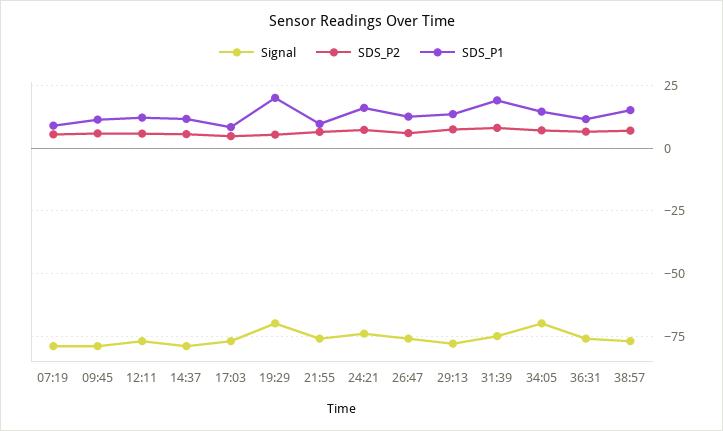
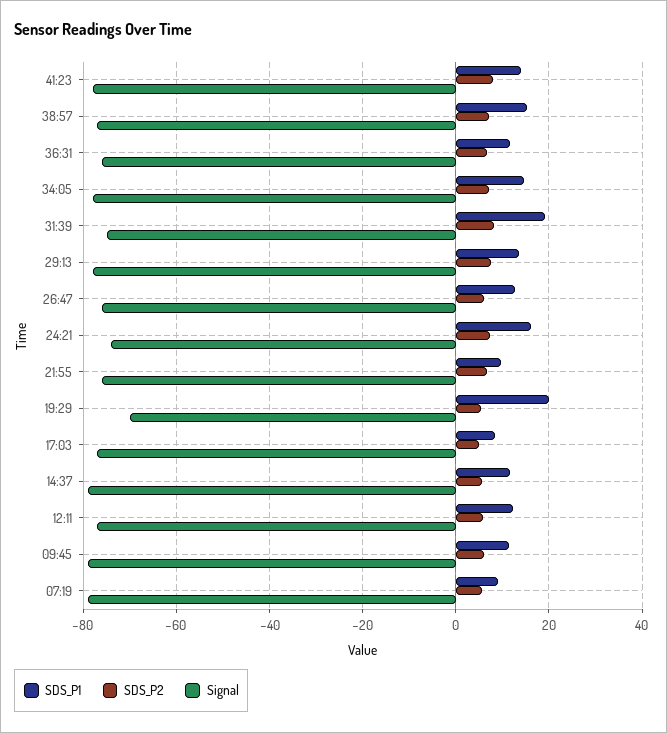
Signal, 34:05: -70 -> -78
SDS_P1, 41:23: none -> 14
SDS_P2, 41:23: none -> 8
Signal, 41:23: none -> -78

